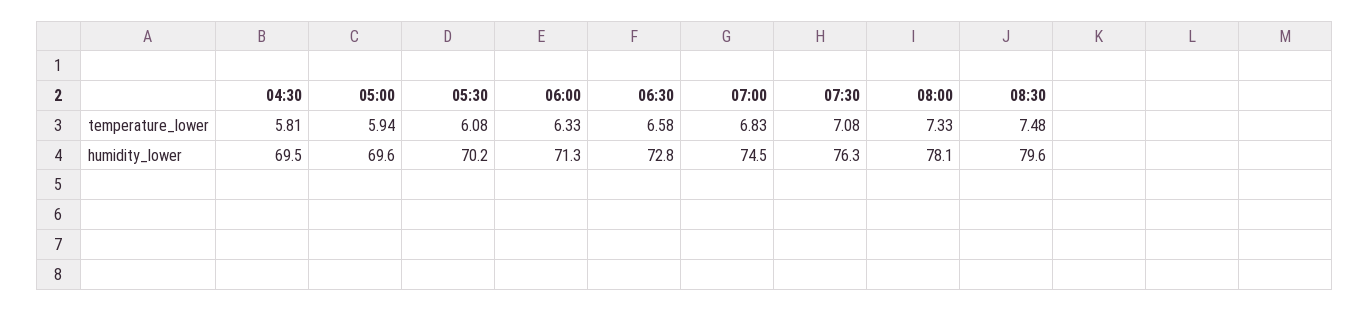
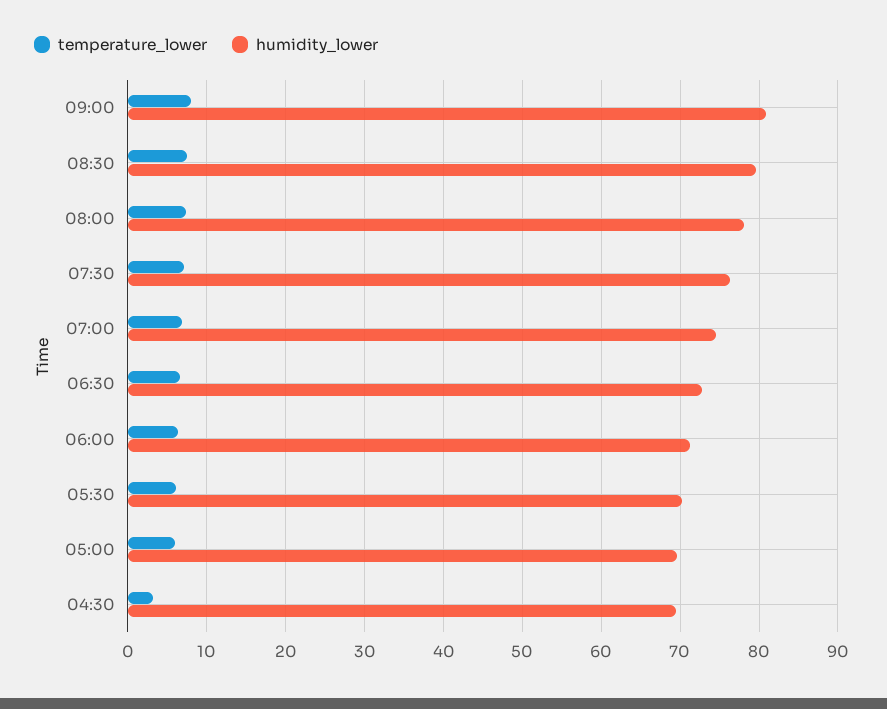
temperature_lower, 04:30: 5.81 -> 3
temperature_lower, 09:00: none -> 8
humidity_lower, 09:00: none -> 81

